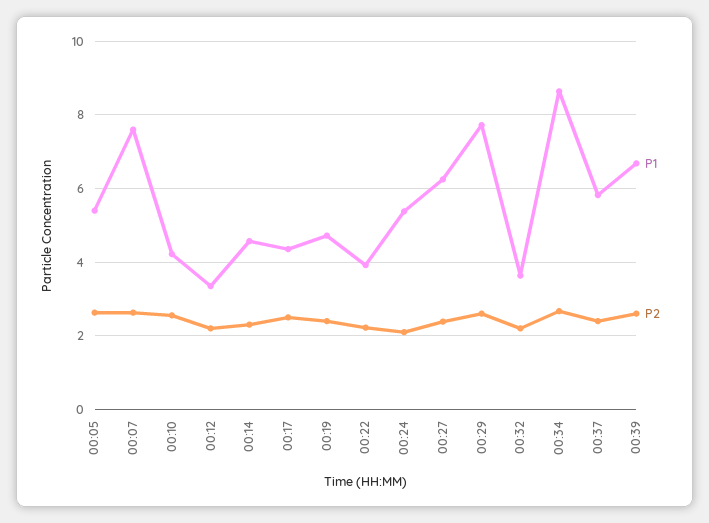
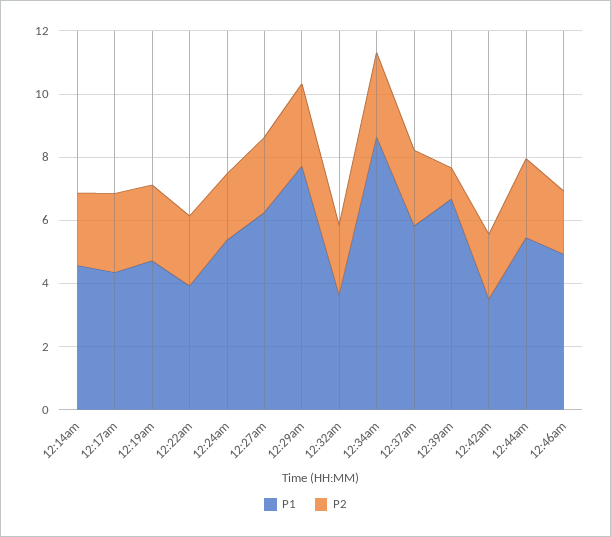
P1, 00:05: 5.4 -> none
P2, 00:05: 2.6 -> none
P1, 00:07: 7.6 -> none
P2, 00:07: 2.6 -> none
P1, 00:10: 4.2 -> none
P2, 00:10: 2.6 -> none
P1, 00:12: 3.4 -> none
P2, 00:12: 2.2 -> none
P2, 00:39: 2.6 -> 1
P1, 12:42am: none -> 3.5
P2, 12:42am: none -> 2
P1, 12:44am: none -> 5.5
P2, 12:44am: none -> 2.5
P1, 12:46am: none -> 5
P2, 12:46am: none -> 2

